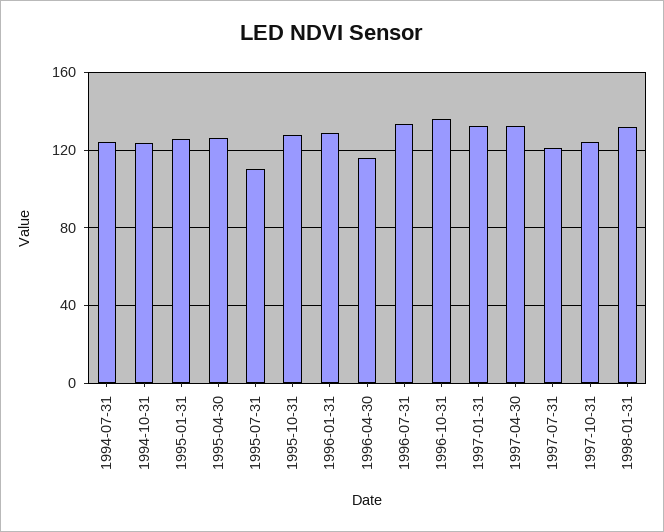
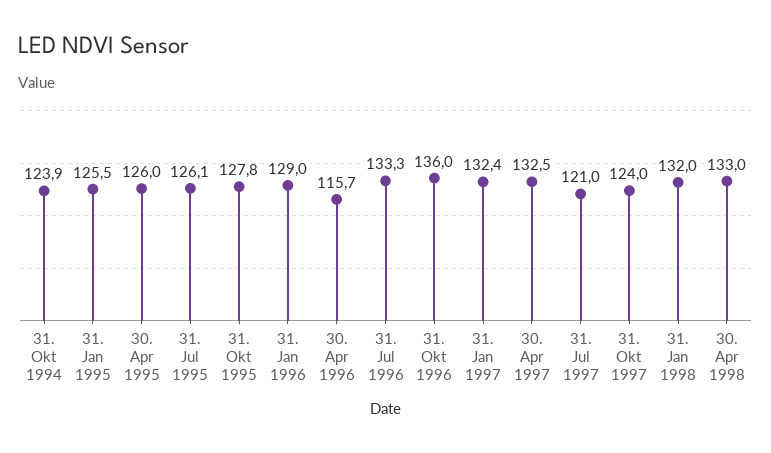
1994-07-31: 125 -> none
1995-07-31: 110 -> 126.1
30. Apr 1998: none -> 133

